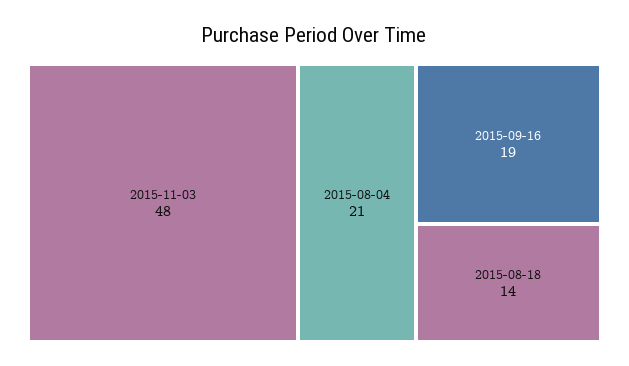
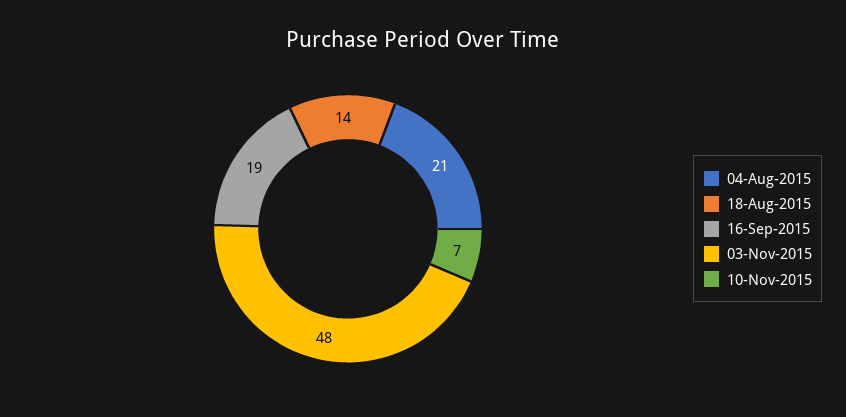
10-Nov-2015: none -> 7

